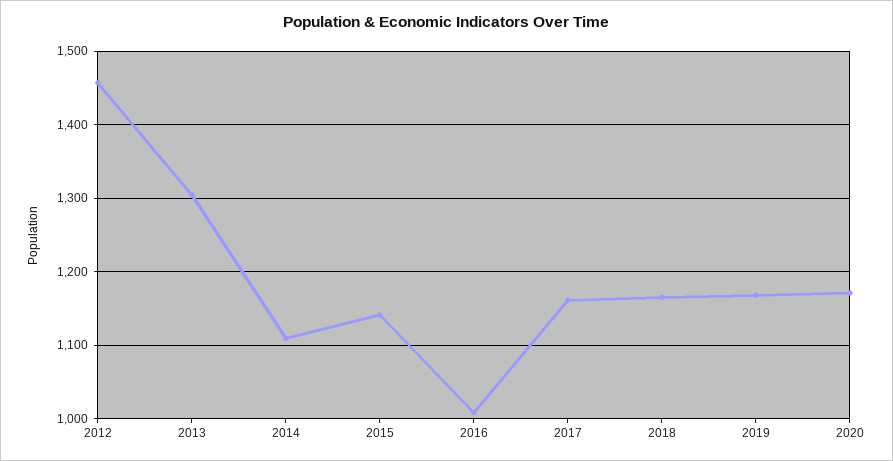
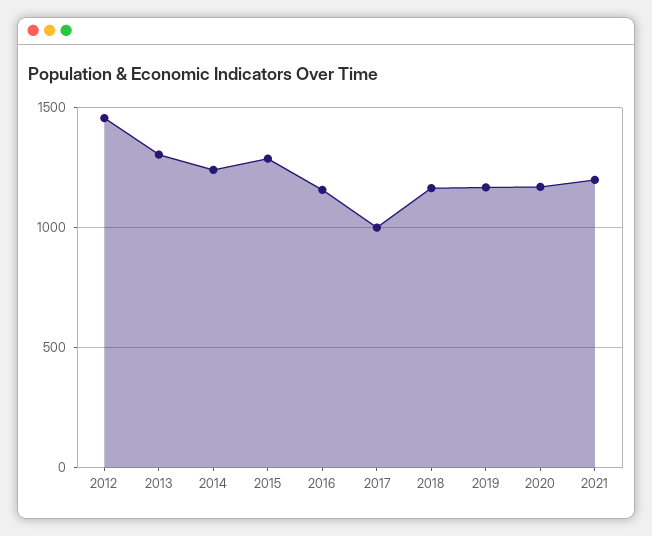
2014: 1110 -> 1250
2015: 1140 -> 1300
2016: 1010 -> 1150
2017: 1160 -> 1000
2021: none -> 1200

